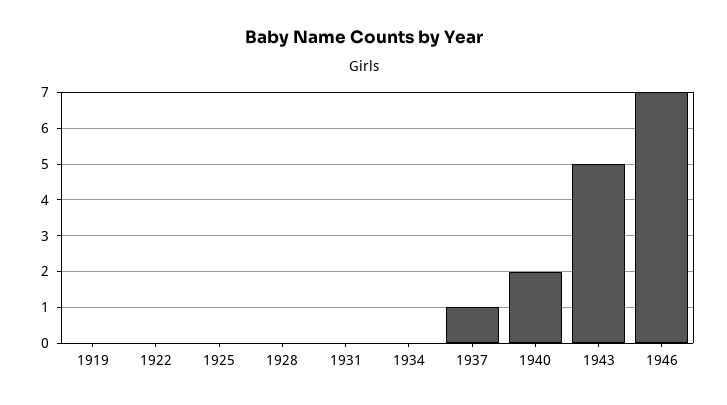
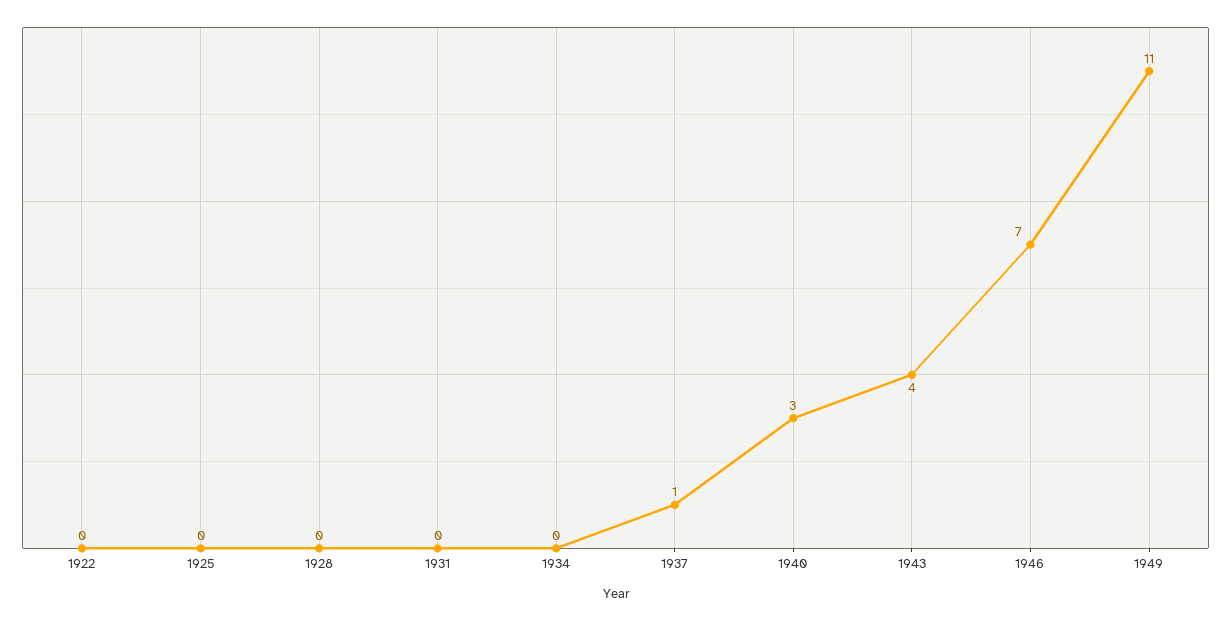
1919: 0 -> none
1940: 2 -> 3
1943: 5 -> 4
1949: none -> 11

